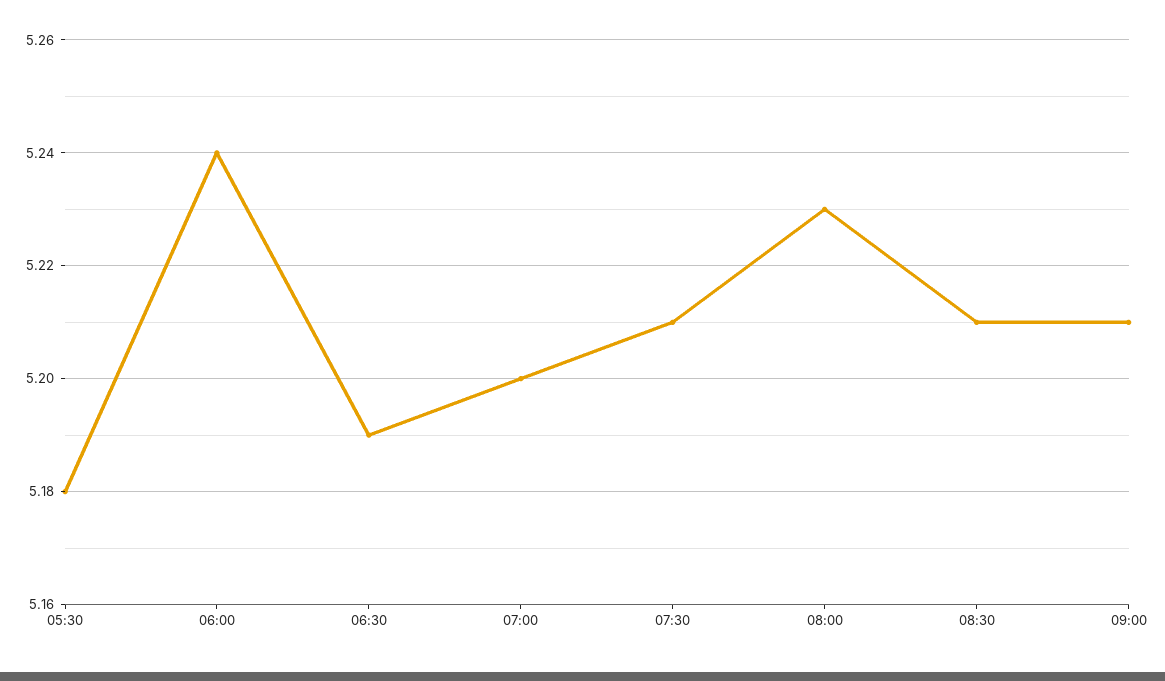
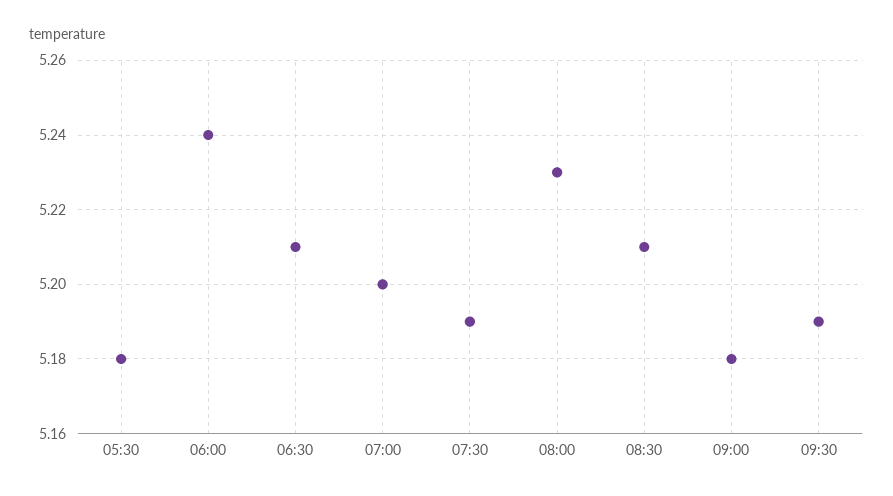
06:30: 5.19 -> 5.21
07:30: 5.21 -> 5.19
09:00: 5.21 -> 5.18
09:30: none -> 5.19

